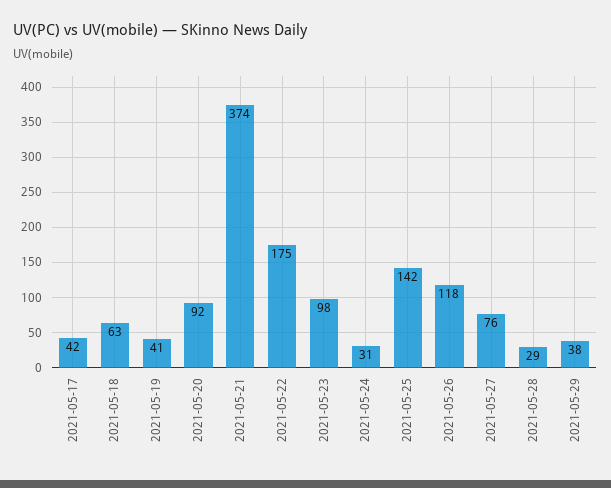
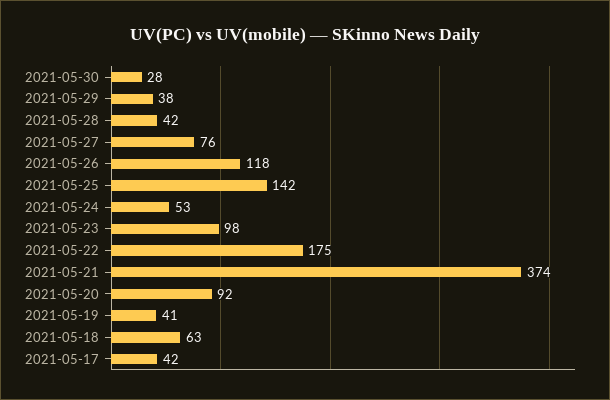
2021-05-24: 31 -> 53
2021-05-28: 29 -> 42
2021-05-30: none -> 28

